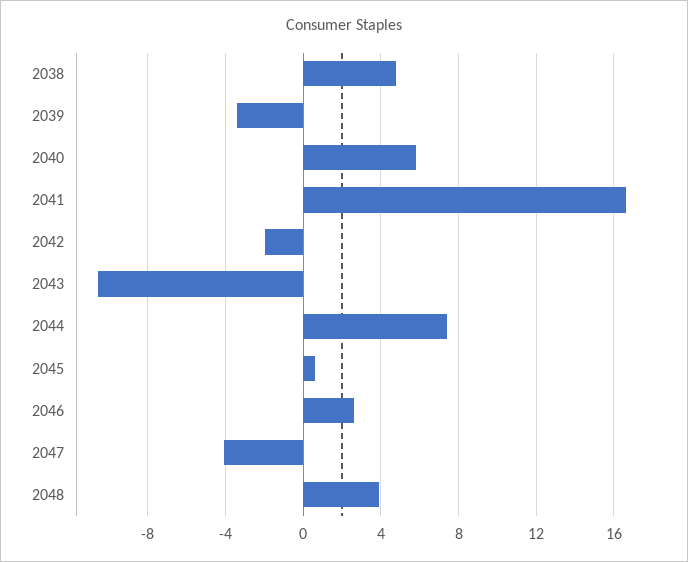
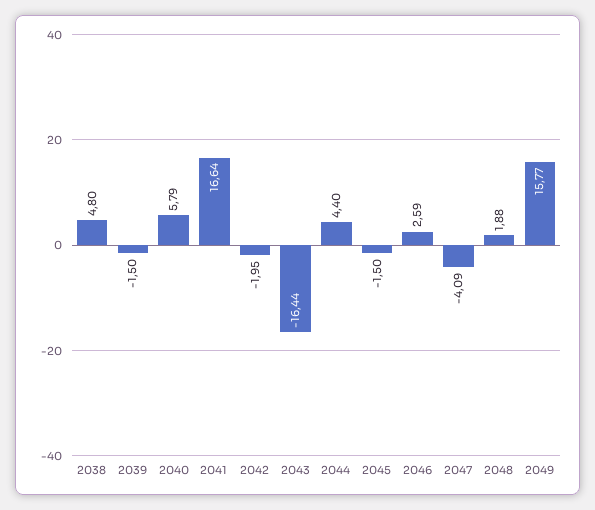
2039: -3.5 -> -1.5
2043: -10.5 -> -16.44
2044: 7.5 -> 4.4
2045: 0.5 -> -1.5
2048: 4 -> 1.88
2049: none -> 15.77

